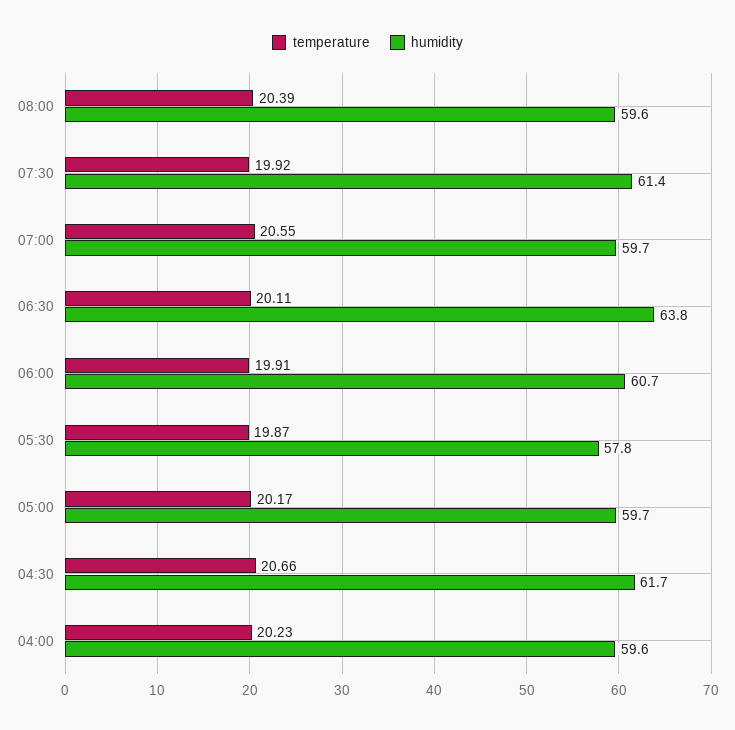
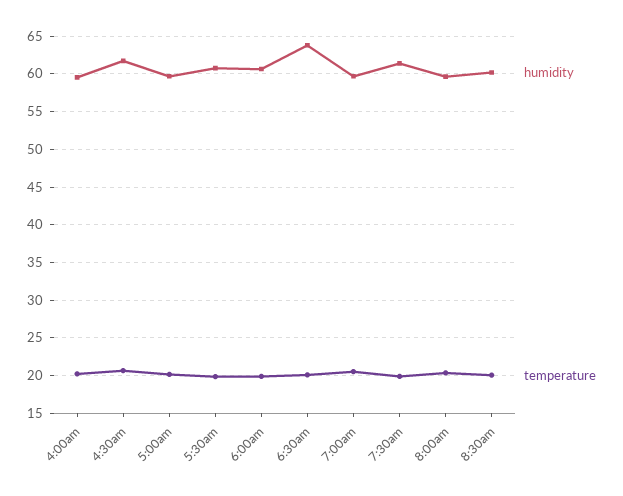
humidity, 05:30: 57.8 -> 61
humidity, 8:30am: none -> 60
temperature, 8:30am: none -> 20

